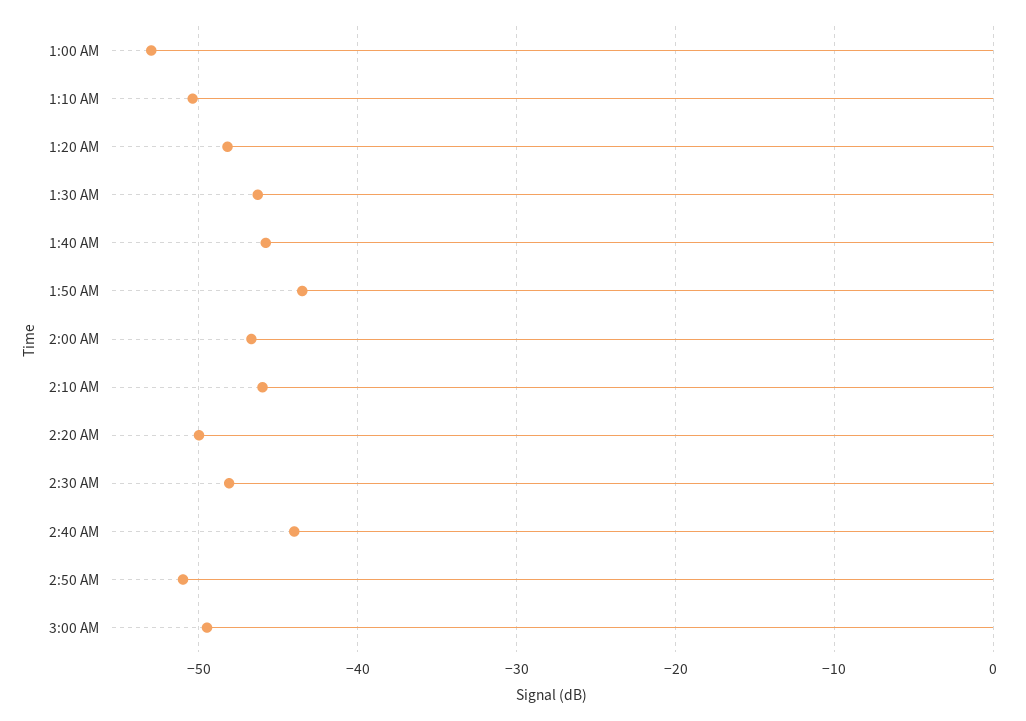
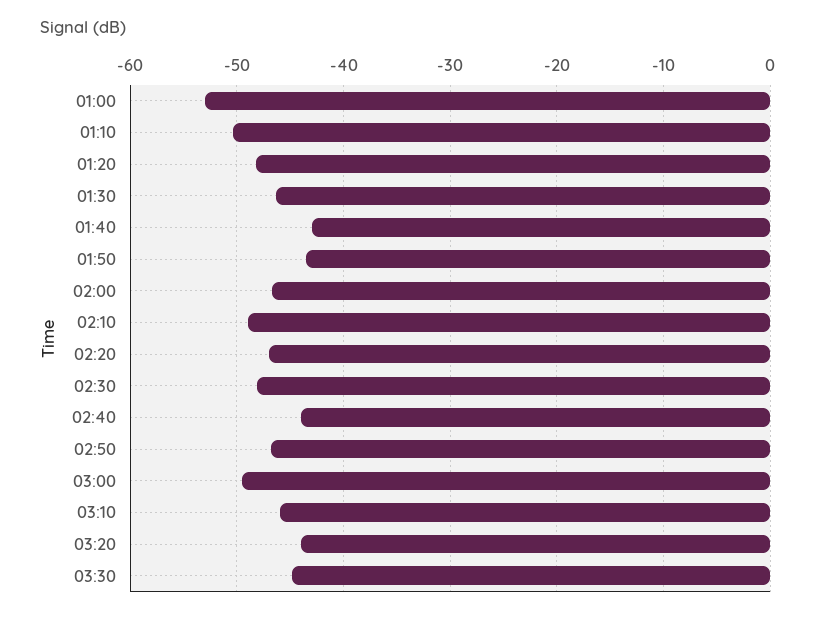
1:40 AM: -46 -> -43
2:10 AM: -46 -> -49
2:20 AM: -50 -> -47
2:50 AM: -51 -> -47
03:10: none -> -46
03:20: none -> -44
03:30: none -> -45

